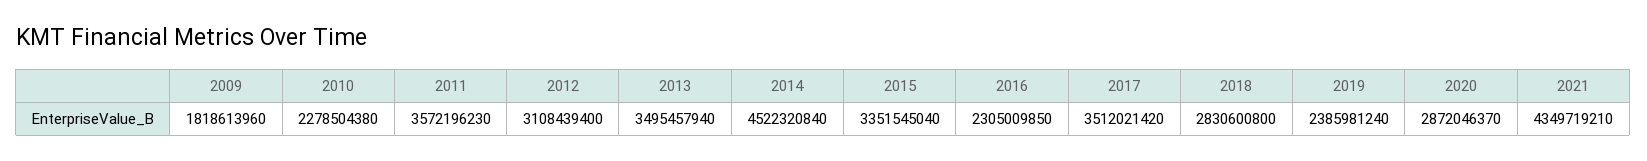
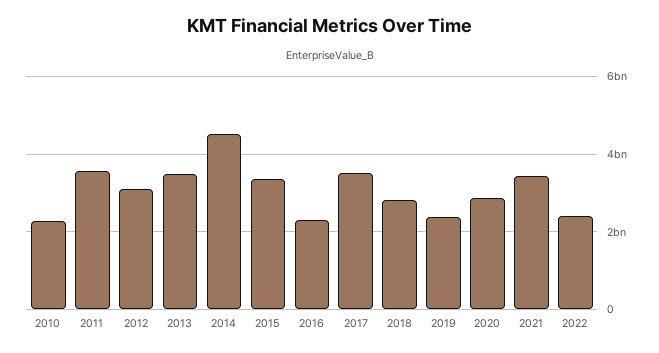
2009: 1818613960 -> none
2021: 4349719210 -> 3400000000
2022: none -> 2400000000

